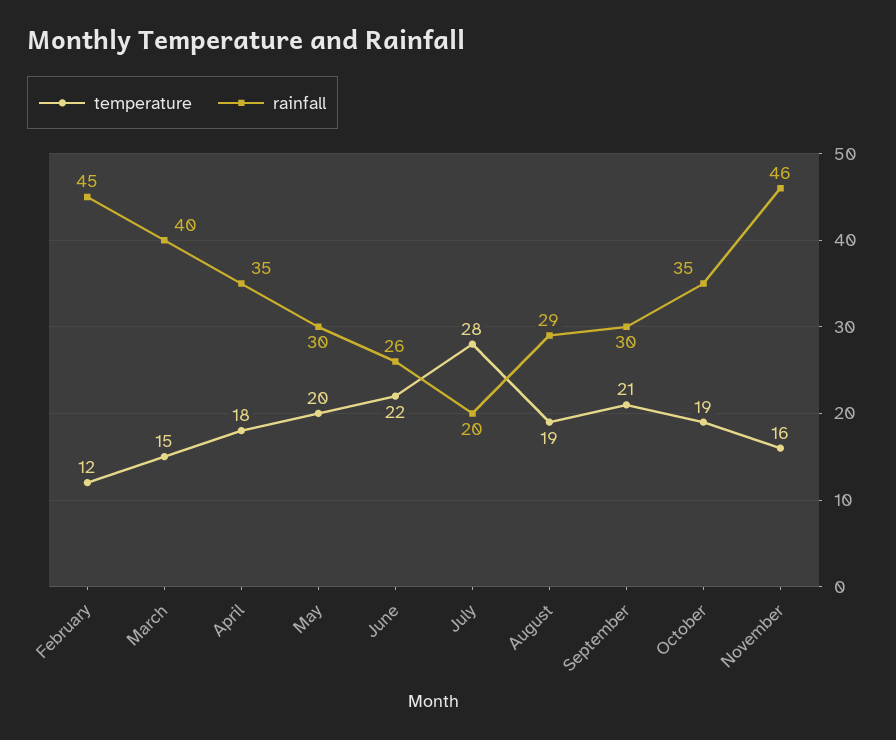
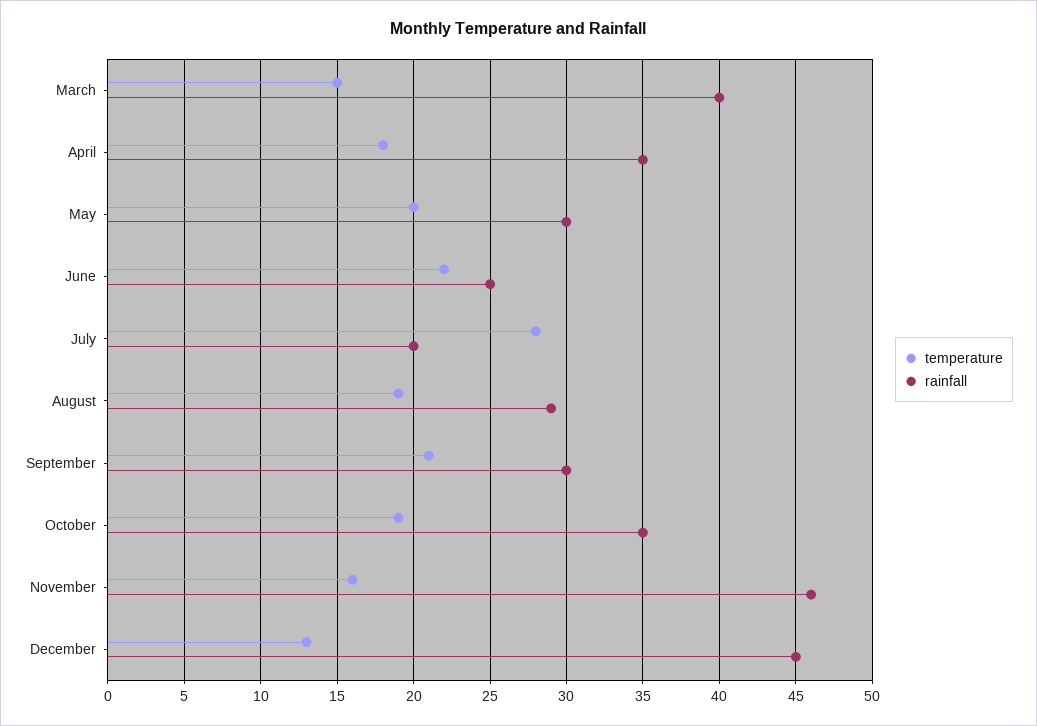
temperature, February: 12 -> none
rainfall, February: 45 -> none
rainfall, June: 26 -> 25
temperature, December: none -> 13
rainfall, December: none -> 45

